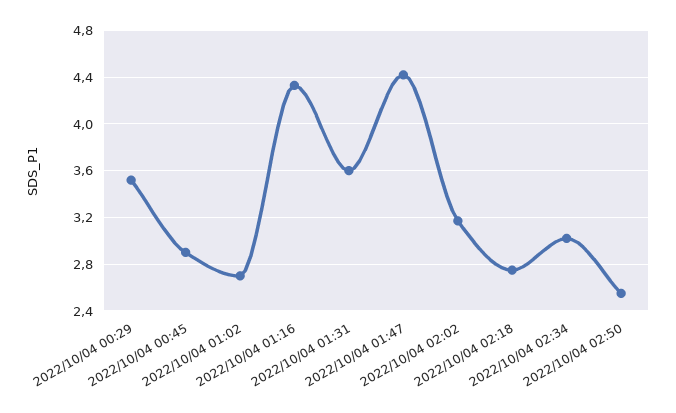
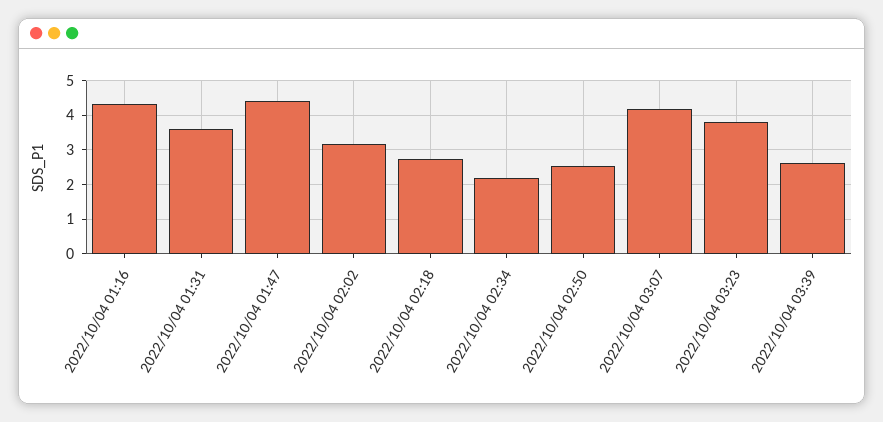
2022/10/04 00:29: 3.5 -> none
2022/10/04 00:45: 2.9 -> none
2022/10/04 01:02: 2.7 -> none
2022/10/04 02:34: 3 -> 2.2
2022/10/04 03:07: none -> 4.2
2022/10/04 03:23: none -> 3.8
2022/10/04 03:39: none -> 2.6

